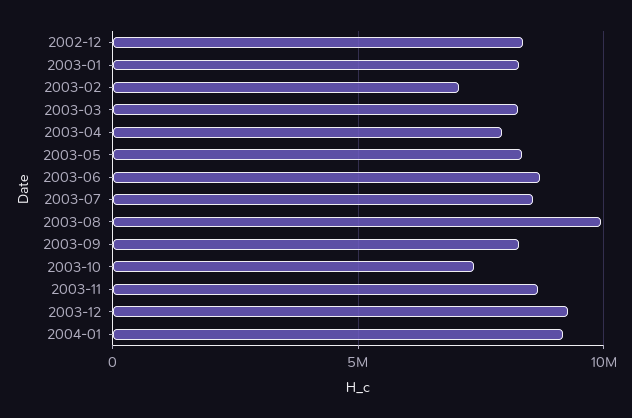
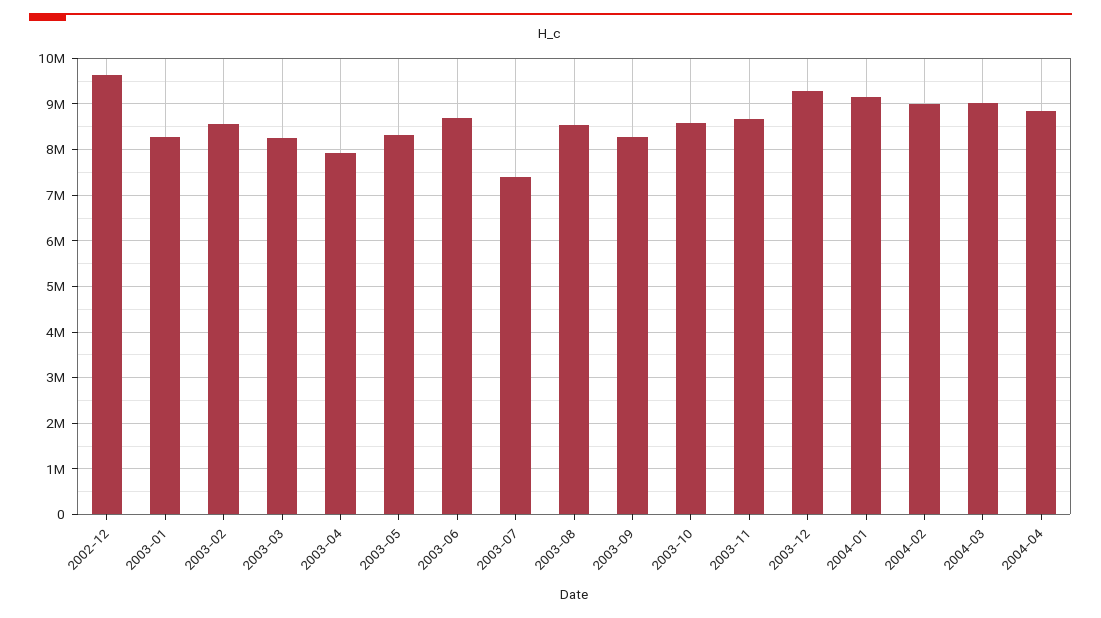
2002-12: 8500000 -> 9600000
2003-02: 7000000 -> 8600000
2003-07: 8500000 -> 7400000
2003-08: 10000000 -> 8600000
2003-10: 7500000 -> 8600000
2004-02: none -> 9000000
2004-03: none -> 9000000
2004-04: none -> 8800000

